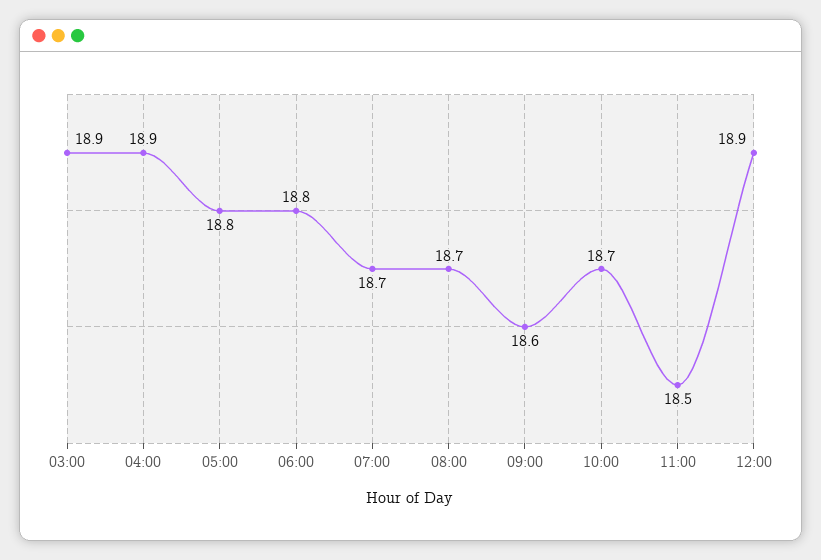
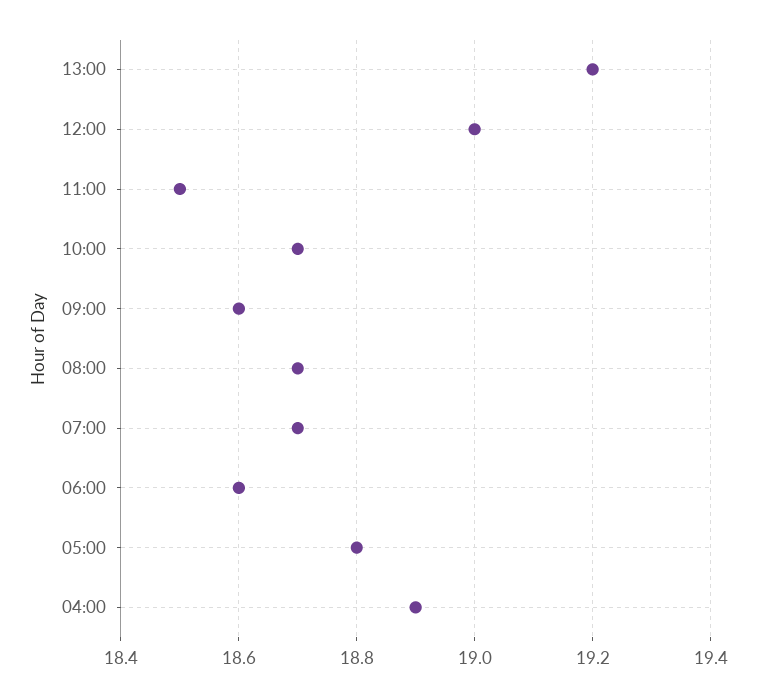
03:00: 18.9 -> none
06:00: 18.8 -> 18.6
12:00: 18.9 -> 19
13:00: none -> 19.2

